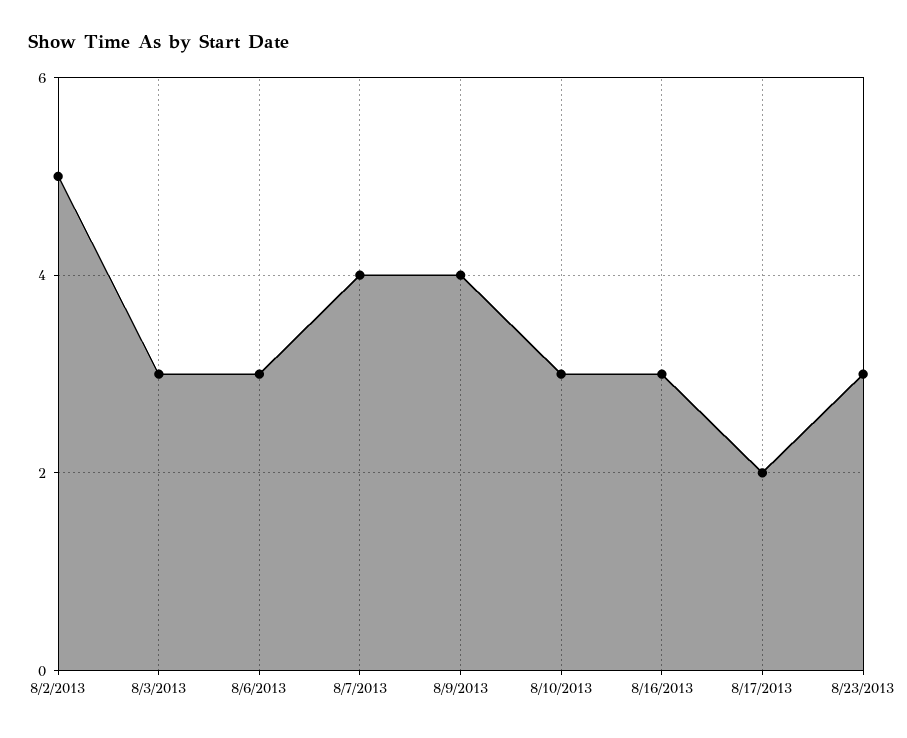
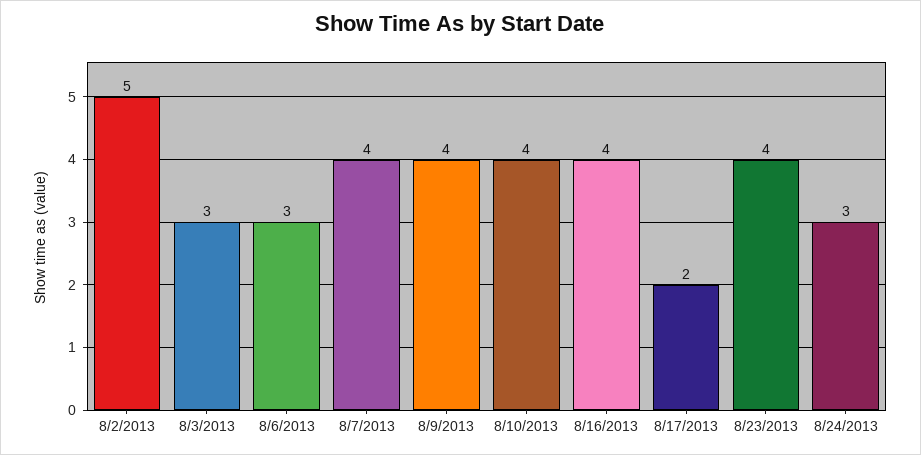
8/10/2013: 3 -> 4
8/16/2013: 3 -> 4
8/23/2013: 3 -> 4
8/24/2013: none -> 3

